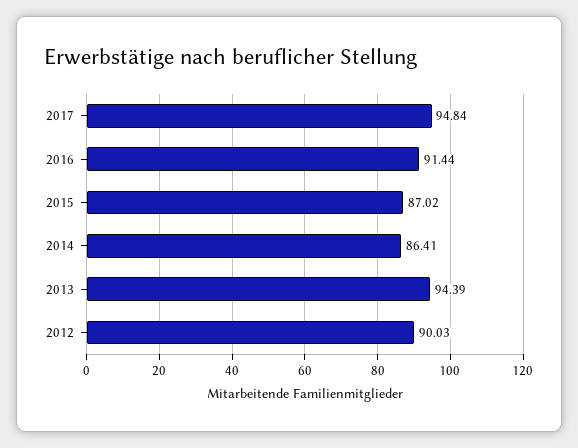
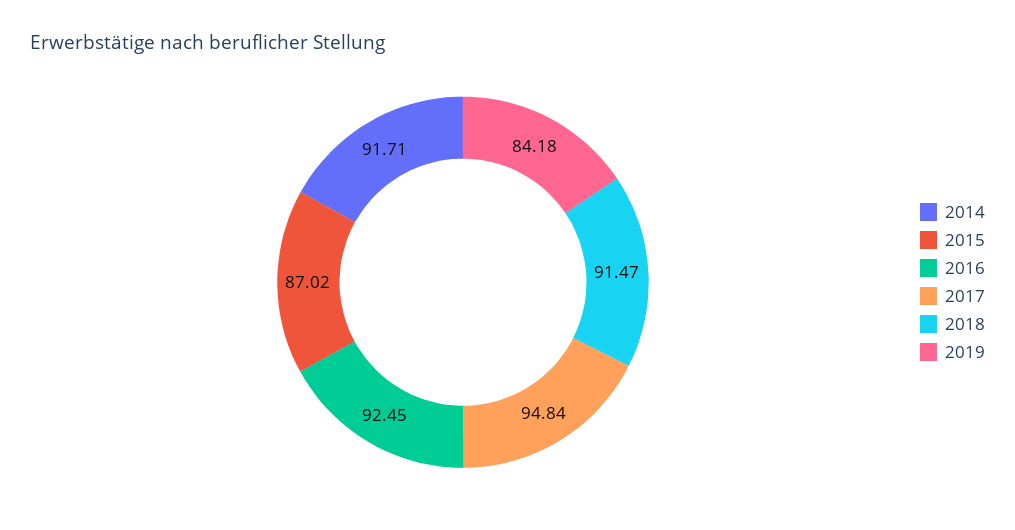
2016: 91.44 -> 92.45
2014: 86.41 -> 91.71
2013: 94.39 -> none
2012: 90.03 -> none
2018: none -> 91.47
2019: none -> 84.18

